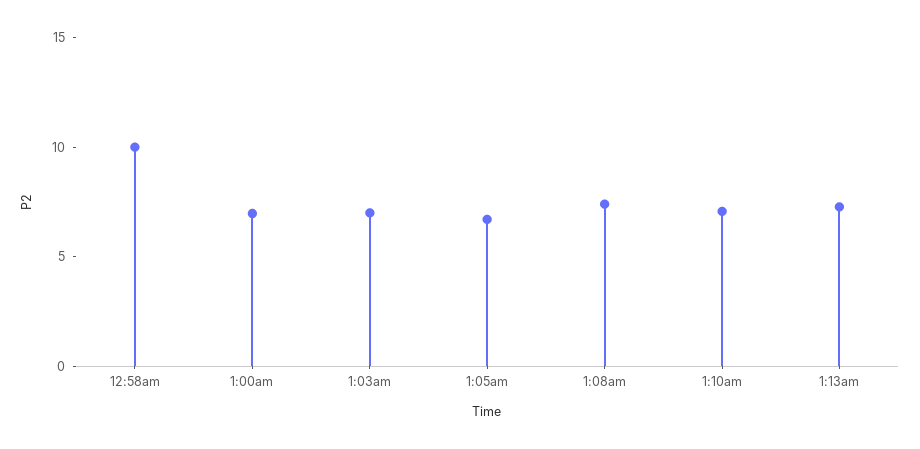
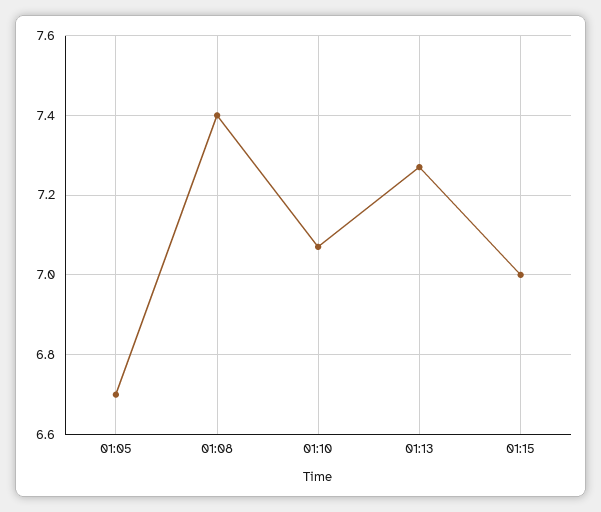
12:58am: 10 -> none
1:00am: 7 -> none
1:03am: 7 -> none
01:15: none -> 7

